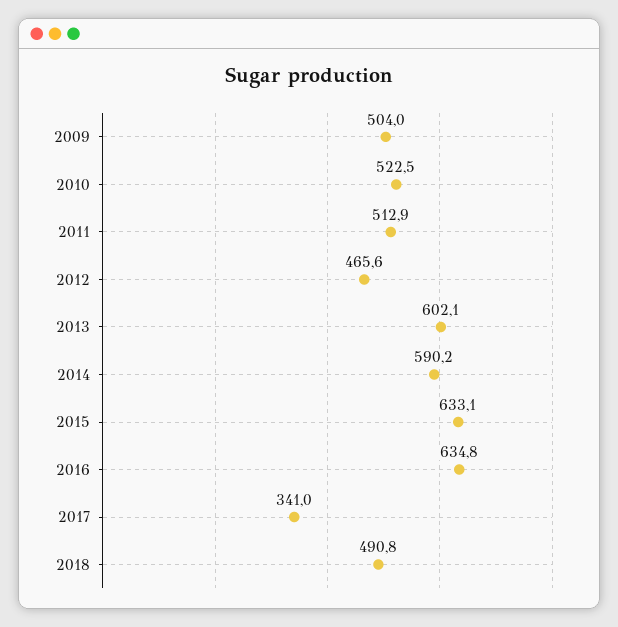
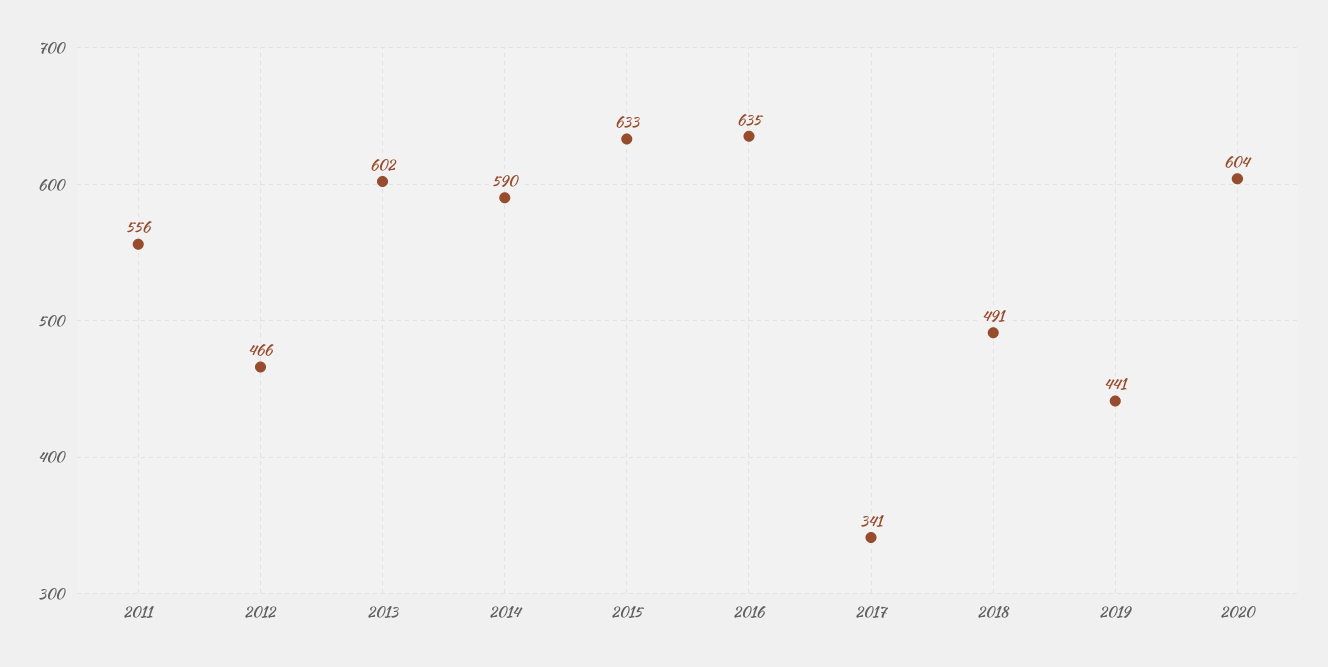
2009: 504 -> none
2010: 522.5 -> none
2011: 512.9 -> 556
2019: none -> 441
2020: none -> 604

